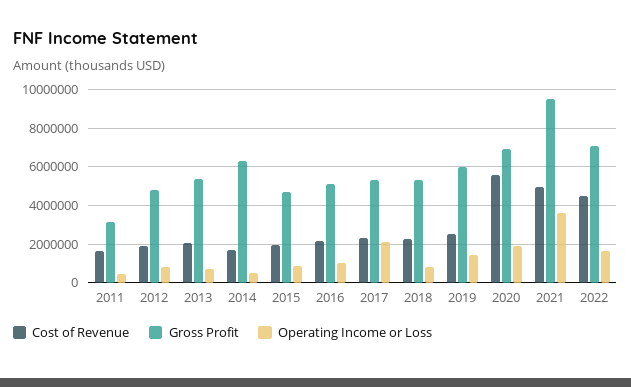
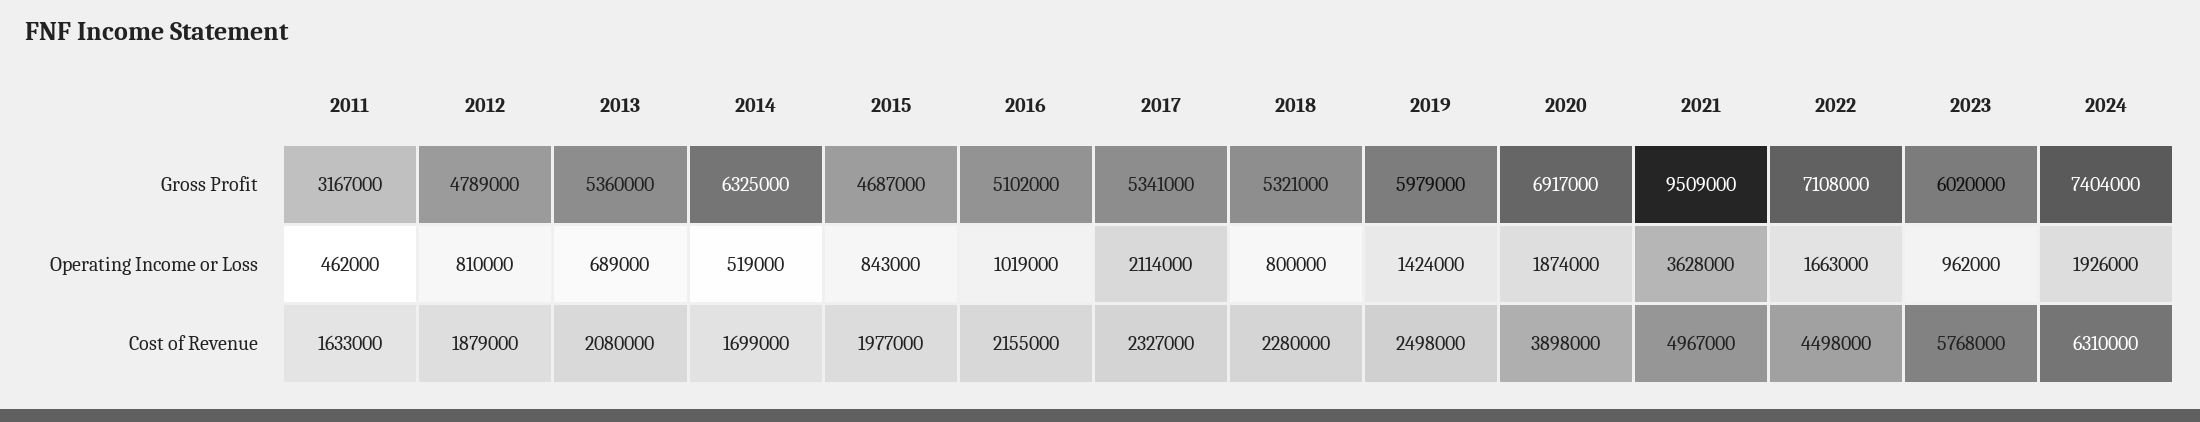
Cost of Revenue, 2020: 5500000 -> 3898000
Gross Profit, 2023: none -> 6020000
Gross Profit, 2024: none -> 7404000
Operating Income or Loss, 2023: none -> 962000
Operating Income or Loss, 2024: none -> 1926000
Cost of Revenue, 2023: none -> 5768000
Cost of Revenue, 2024: none -> 6310000

